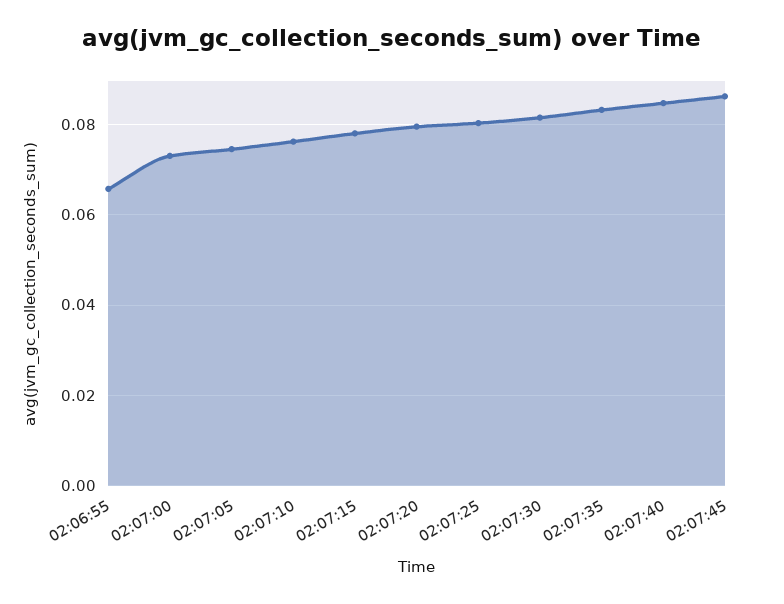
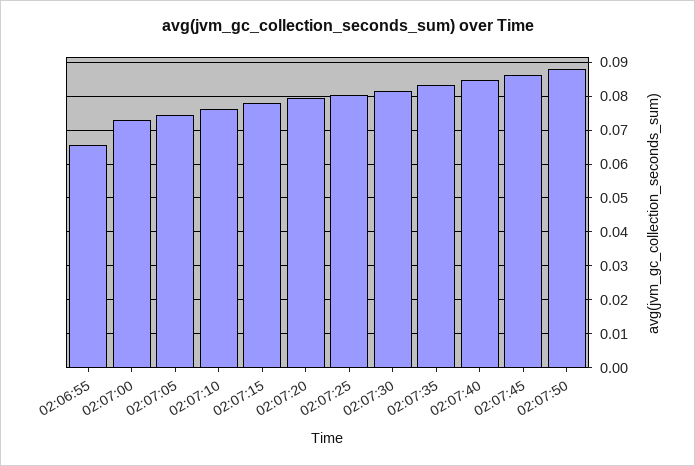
02:07:50: none -> 0.088

